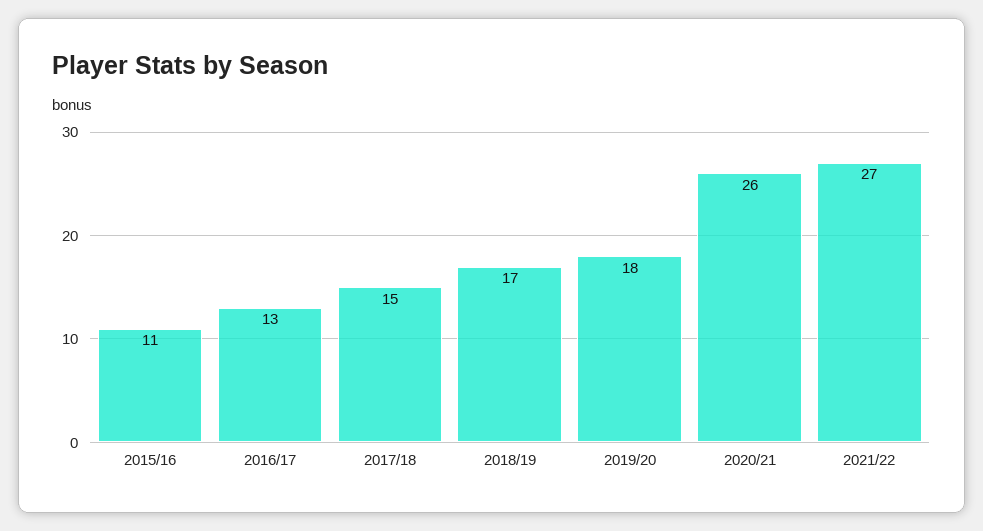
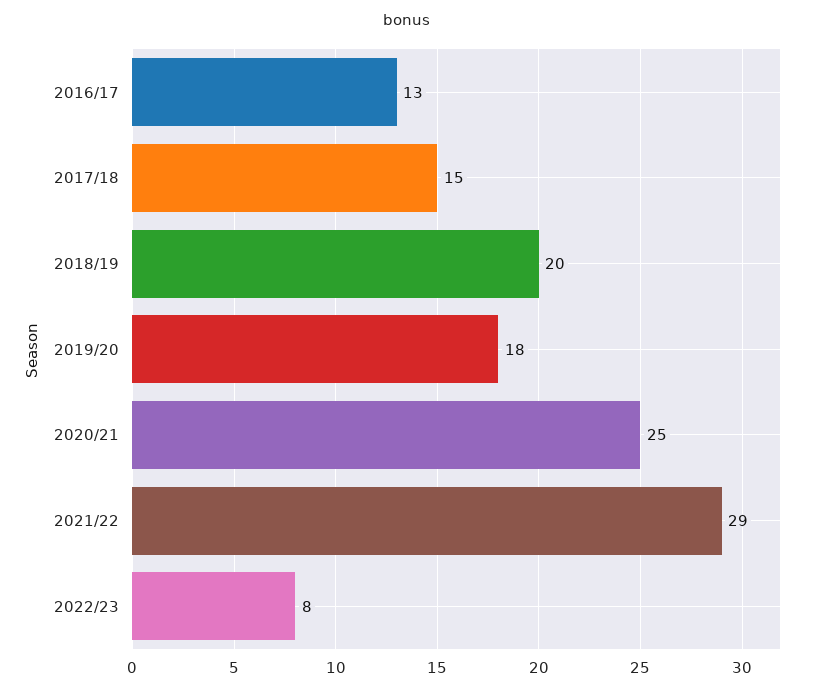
2015/16: 11 -> none
2018/19: 17 -> 20
2020/21: 26 -> 25
2021/22: 27 -> 29
2022/23: none -> 8

